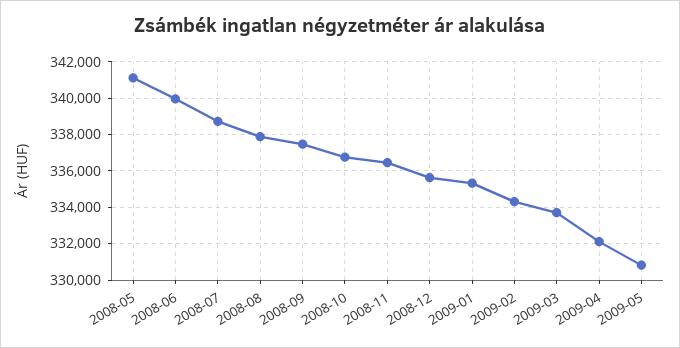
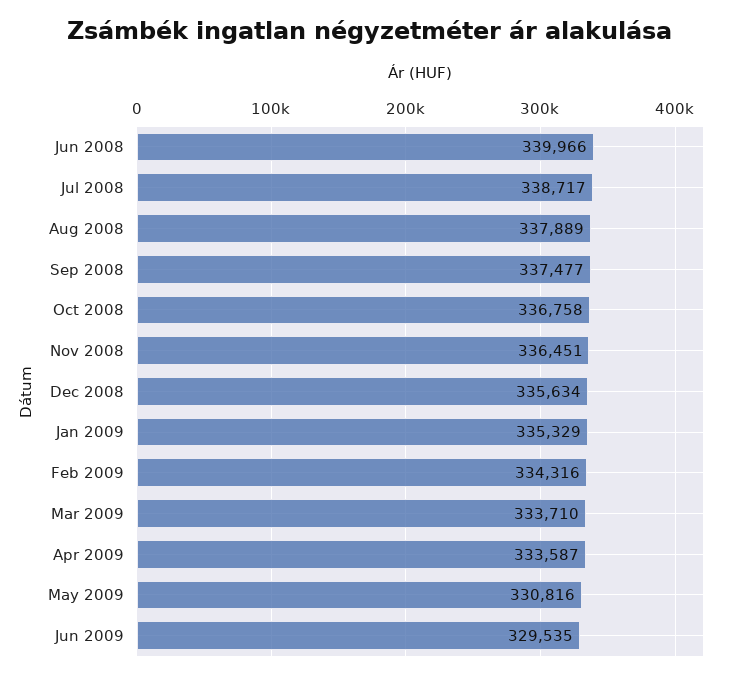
2008-05: 341000 -> none
2009-04: 332000 -> 333587
Jun 2009: none -> 329535

